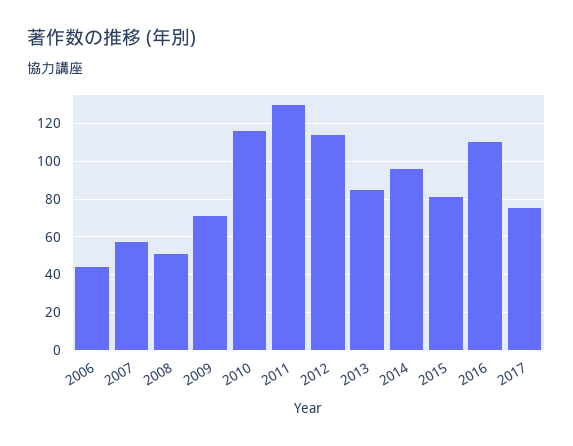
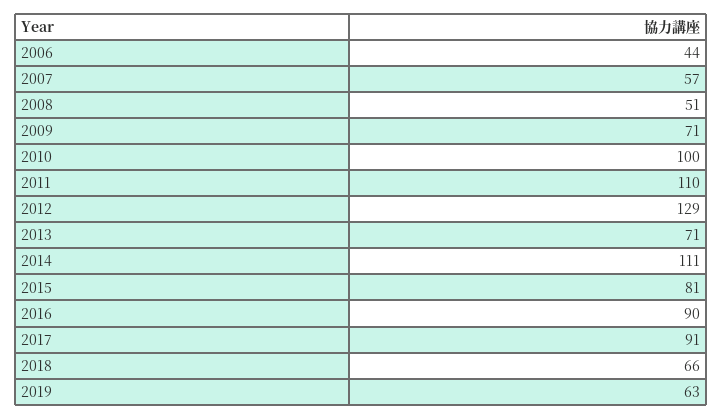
2010: 115 -> 100
2011: 130 -> 110
2012: 115 -> 129
2013: 85 -> 71
2014: 95 -> 111
2016: 110 -> 90
2017: 75 -> 91
2018: none -> 66
2019: none -> 63

